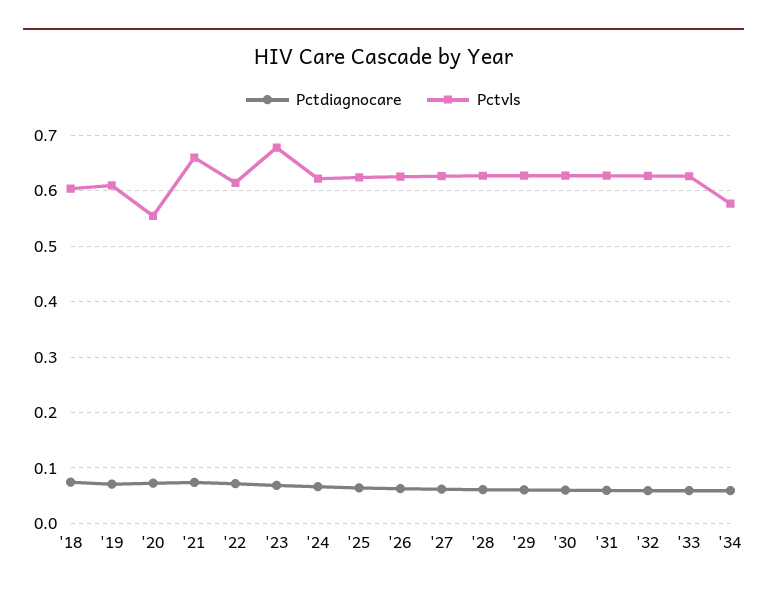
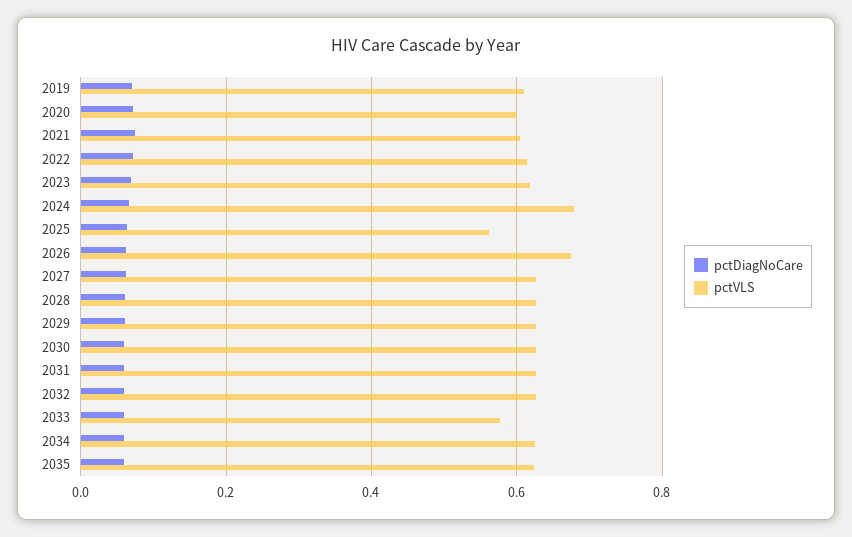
Pctdiagnocare, '18: 0.08 -> none
Pctvls, '18: 0.6 -> none
Pctvls, '20: 0.56 -> 0.6
Pctvls, '21: 0.66 -> 0.6
Pctvls, '23: 0.68 -> 0.62
Pctvls, '24: 0.62 -> 0.68
Pctvls, '25: 0.62 -> 0.56
Pctvls, '26: 0.62 -> 0.68
Pctvls, '33: 0.62 -> 0.58
Pctvls, '34: 0.58 -> 0.62
Pctdiagnocare, 2035: none -> 0.06
Pctvls, 2035: none -> 0.62

